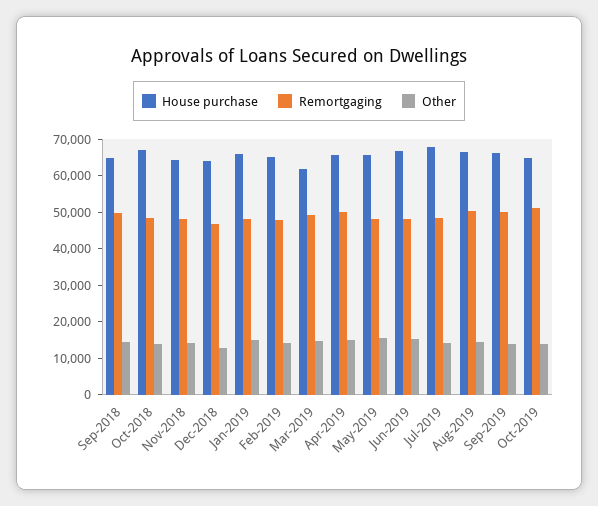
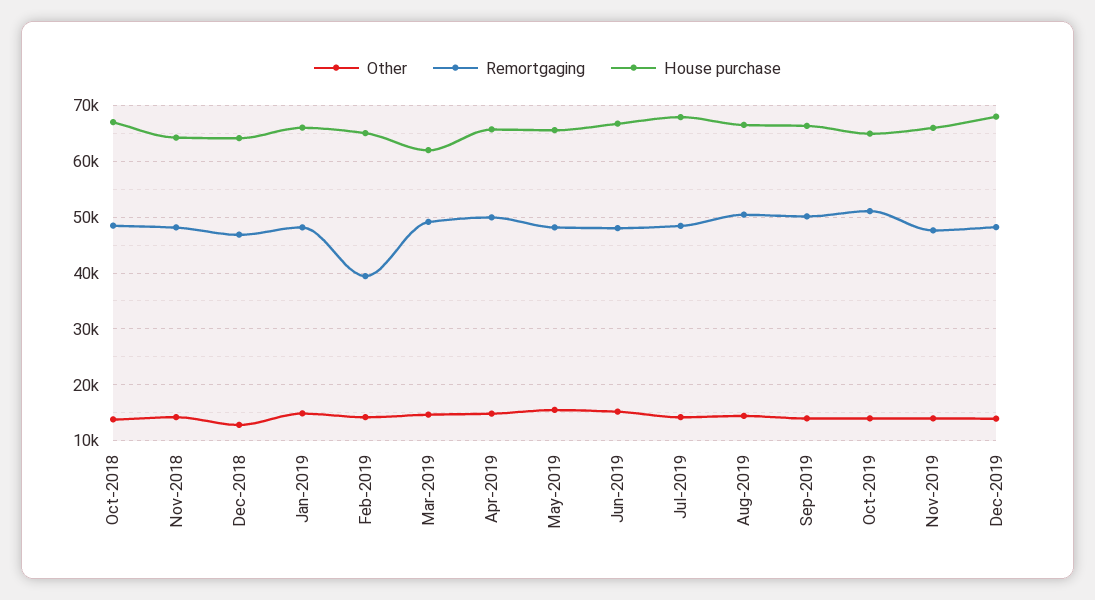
House purchase, Sep-2018: 65000 -> none
Remortgaging, Sep-2018: 50000 -> none
Other, Sep-2018: 15000 -> none
Remortgaging, Feb-2019: 47500 -> 40000
Other, Nov-2019: none -> 14000
Remortgaging, Nov-2019: none -> 48000
House purchase, Nov-2019: none -> 66000
Other, Dec-2019: none -> 14000
Remortgaging, Dec-2019: none -> 48000
House purchase, Dec-2019: none -> 68000

